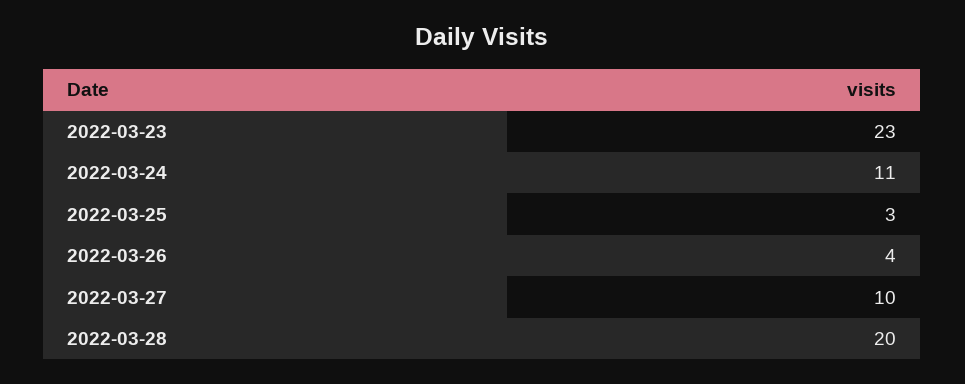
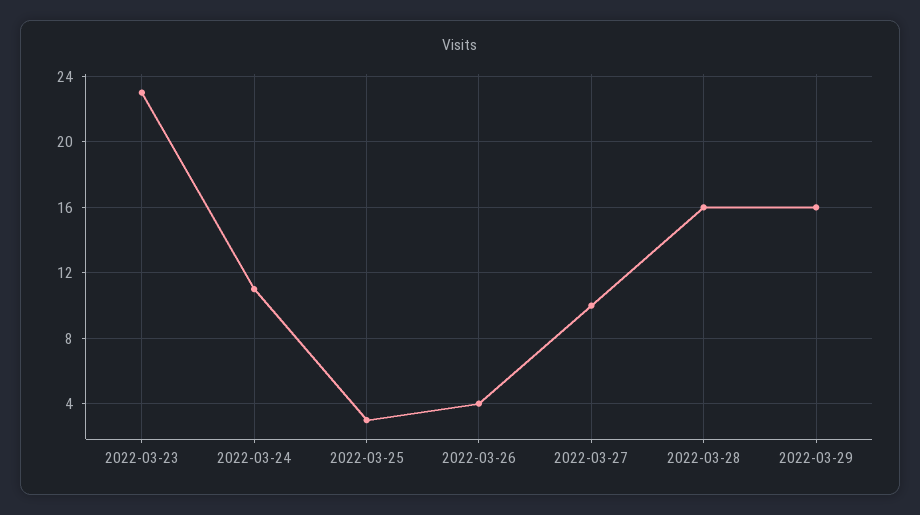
2022-03-28: 20 -> 16
2022-03-29: none -> 16

